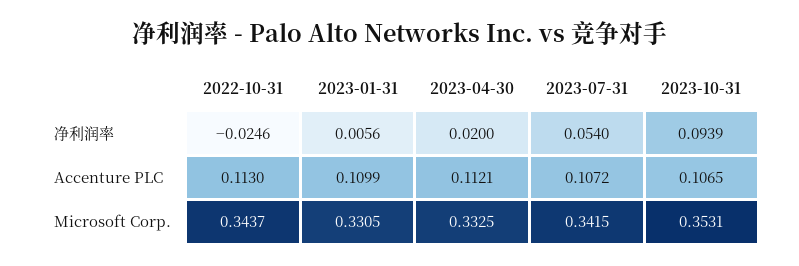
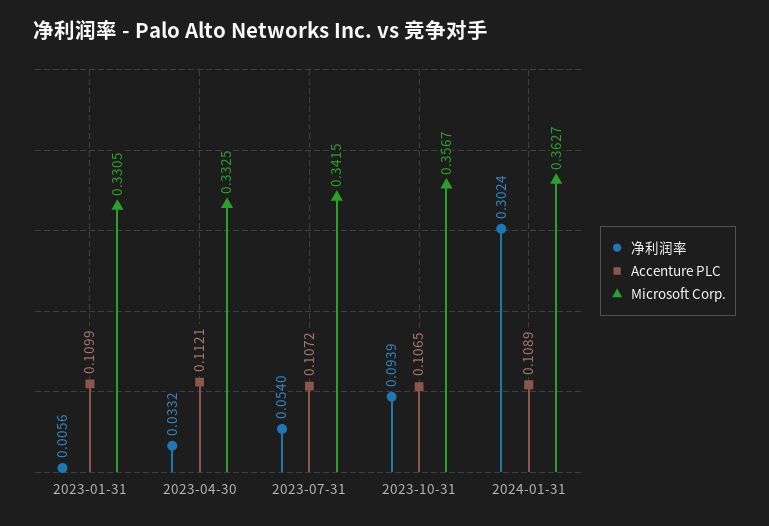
净利润率, 2022-10-31: -0.0246 -> none
净利润率, 2023-04-30: 0.02 -> 0.0332
Accenture PLC, 2022-10-31: 0.113 -> none
Microsoft Corp., 2022-10-31: 0.3437 -> none
Microsoft Corp., 2023-10-31: 0.3531 -> 0.3567
净利润率, 2024-01-31: none -> 0.3024
Accenture PLC, 2024-01-31: none -> 0.1089
Microsoft Corp., 2024-01-31: none -> 0.3627

